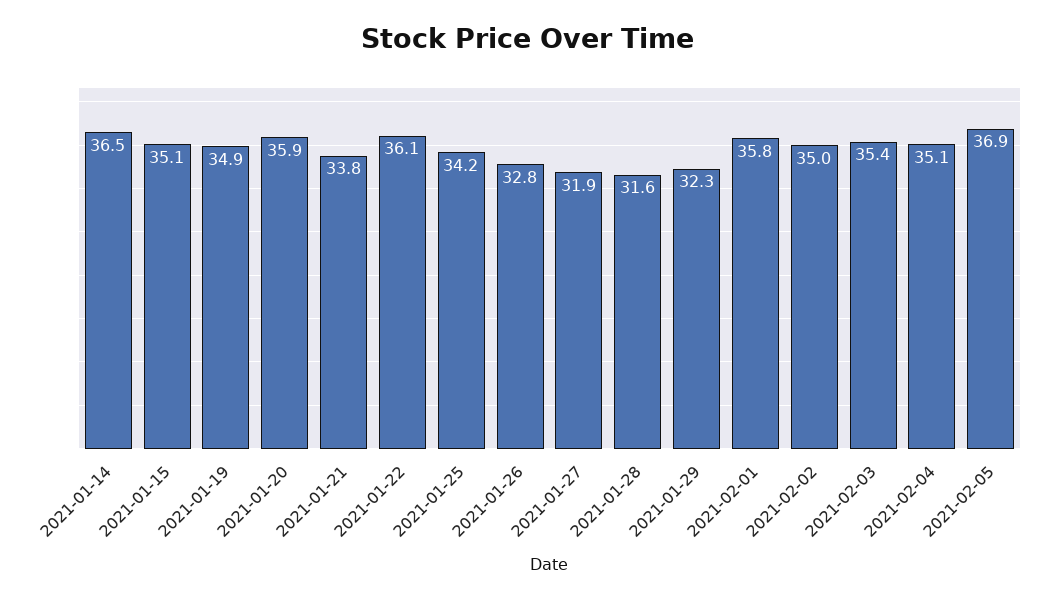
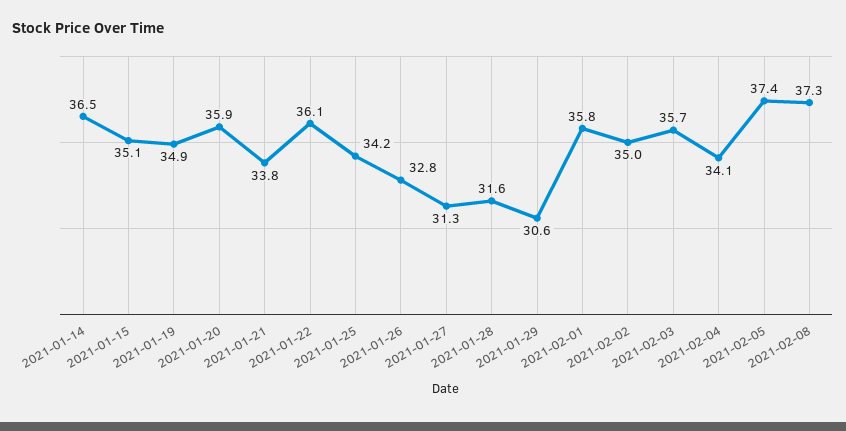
2021-01-27: 31.9 -> 31.3
2021-01-29: 32.3 -> 30.6
2021-02-03: 35.4 -> 35.7
2021-02-04: 35.1 -> 34.1
2021-02-05: 36.9 -> 37.4
2021-02-08: none -> 37.3

